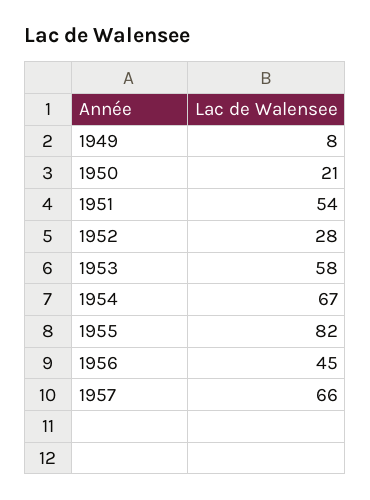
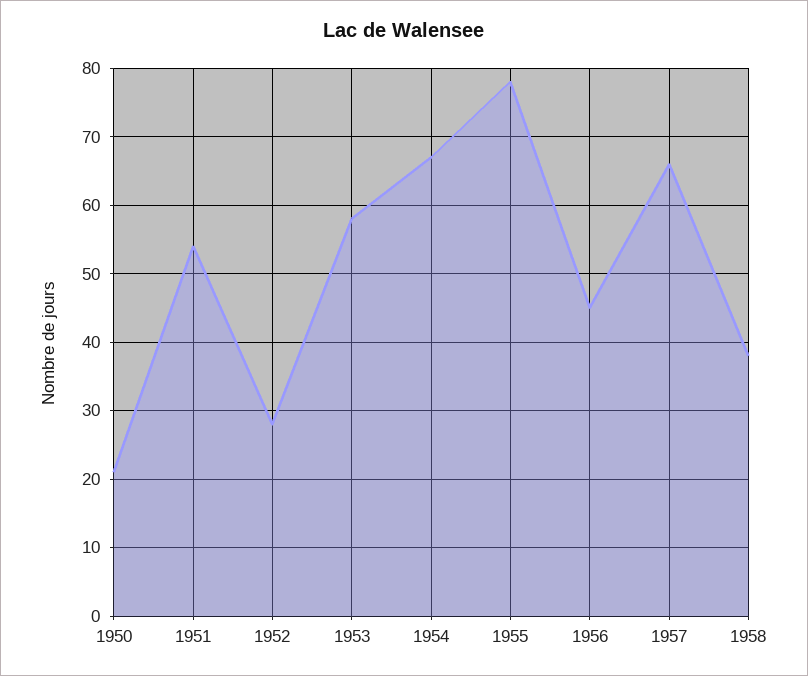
1949: 8 -> none
1955: 82 -> 78
1958: none -> 38

